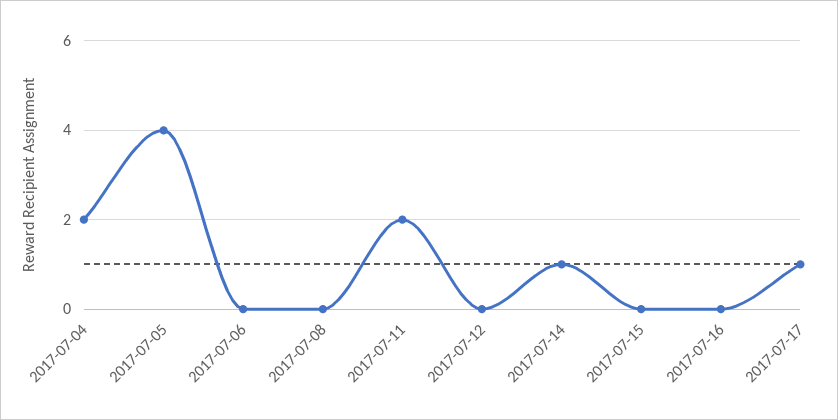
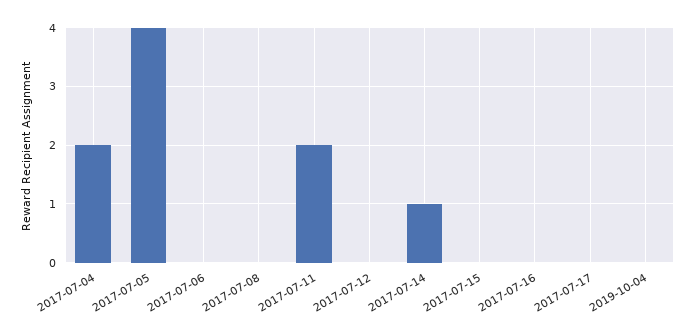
2017-07-17: 1 -> 0
2019-10-04: none -> 0

